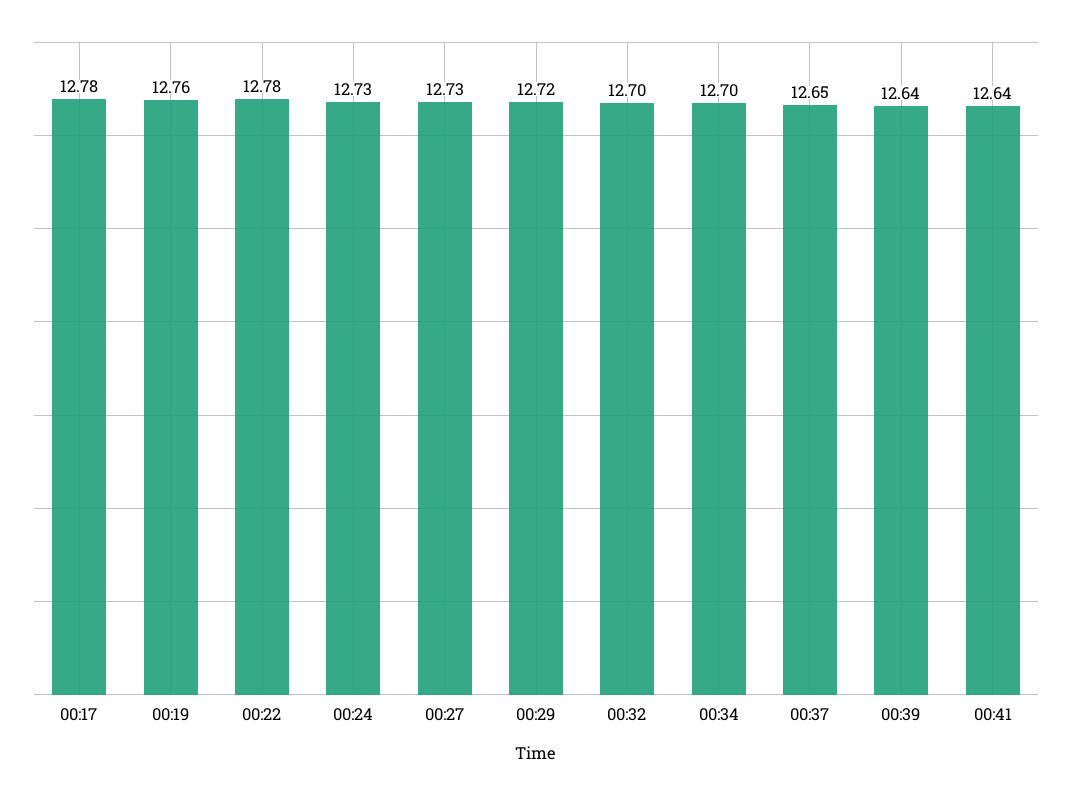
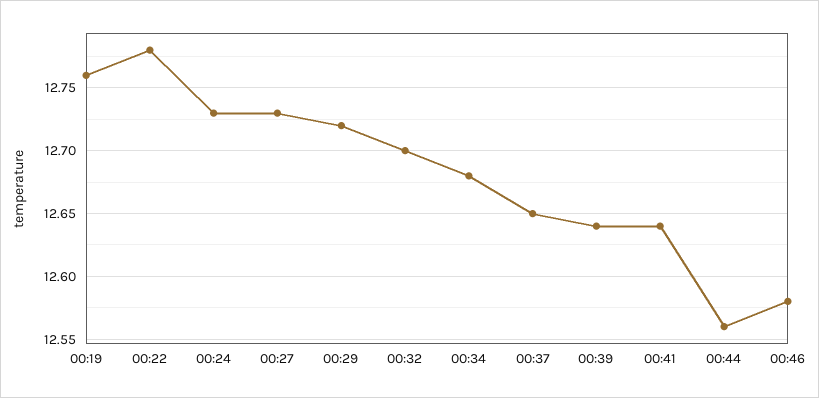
00:17: 12.78 -> none
00:34: 12.7 -> 12.68
00:44: none -> 12.56
00:46: none -> 12.58

